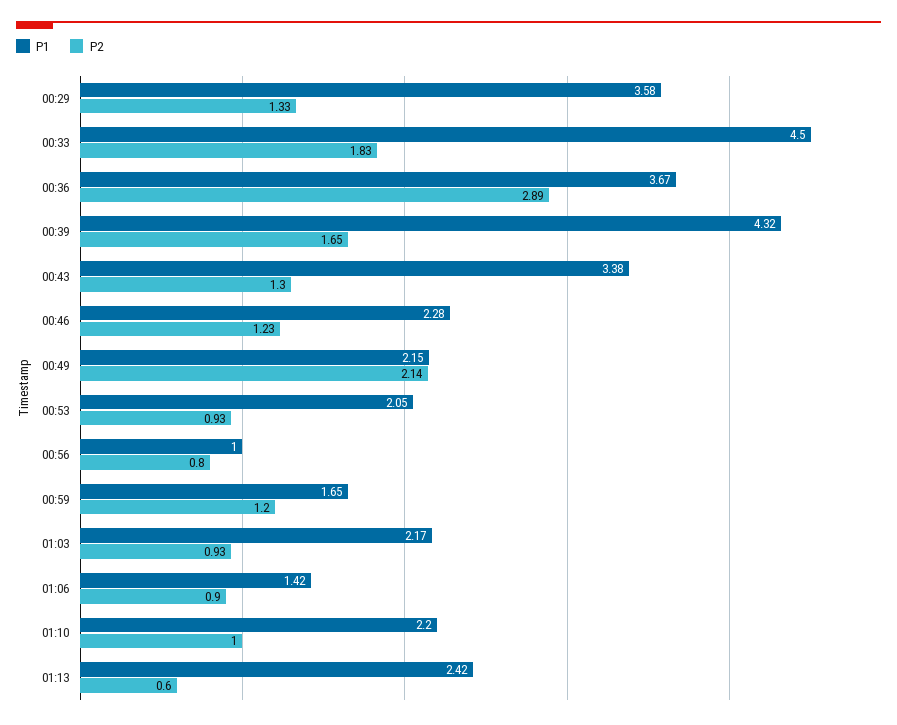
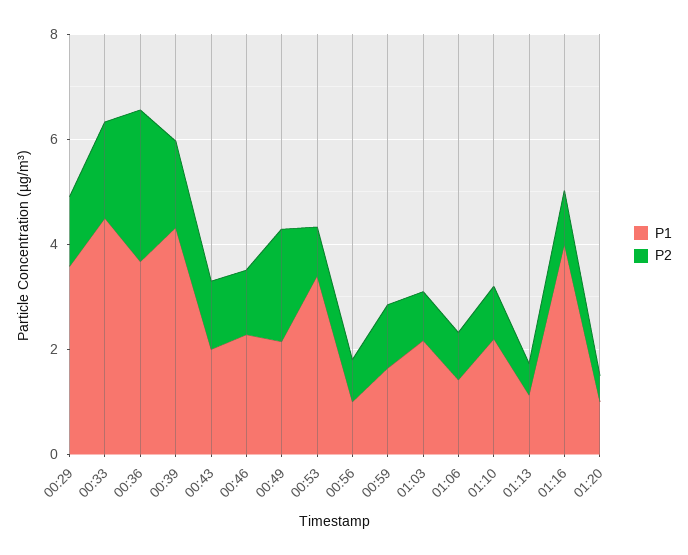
P1, 00:43: 3.38 -> 2
P1, 00:53: 2.05 -> 3.5
P1, 01:13: 2.42 -> 1
P1, 01:16: none -> 4
P2, 01:16: none -> 1
P1, 01:20: none -> 1
P2, 01:20: none -> 0.5

